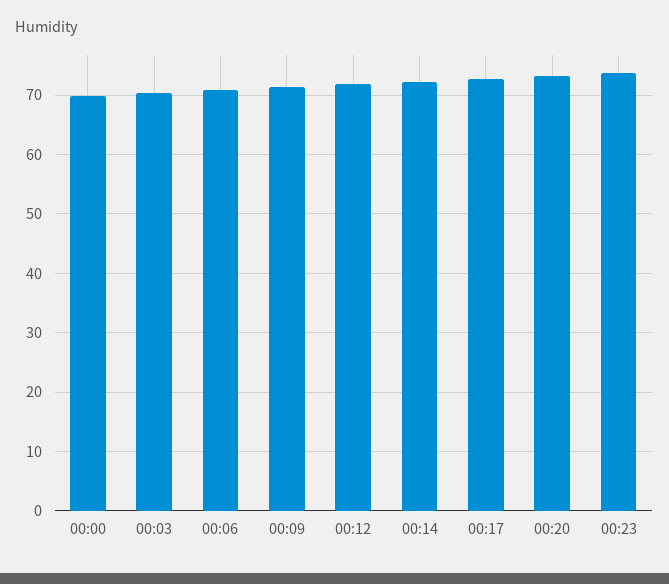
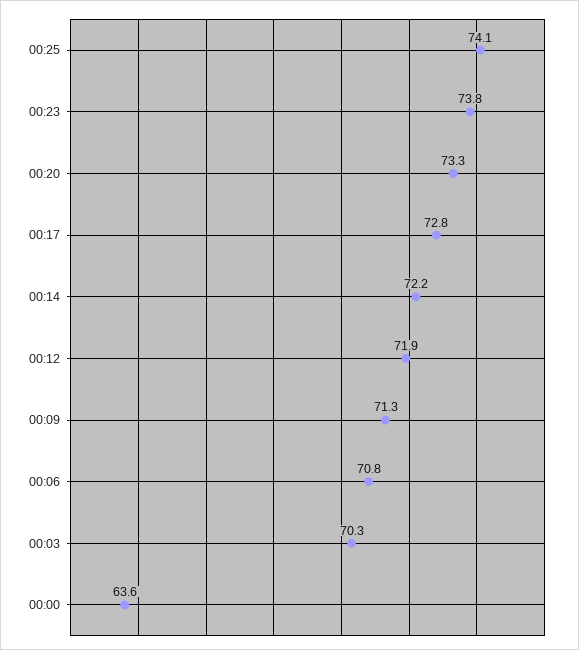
00:00: 70 -> 63.6
00:25: none -> 74.1

